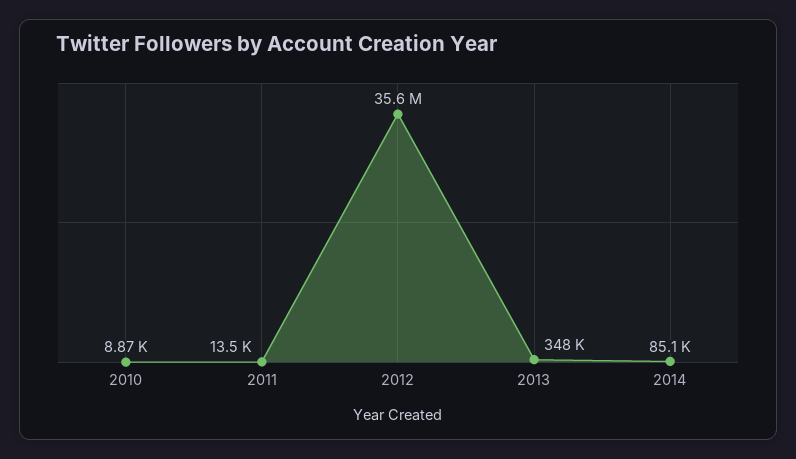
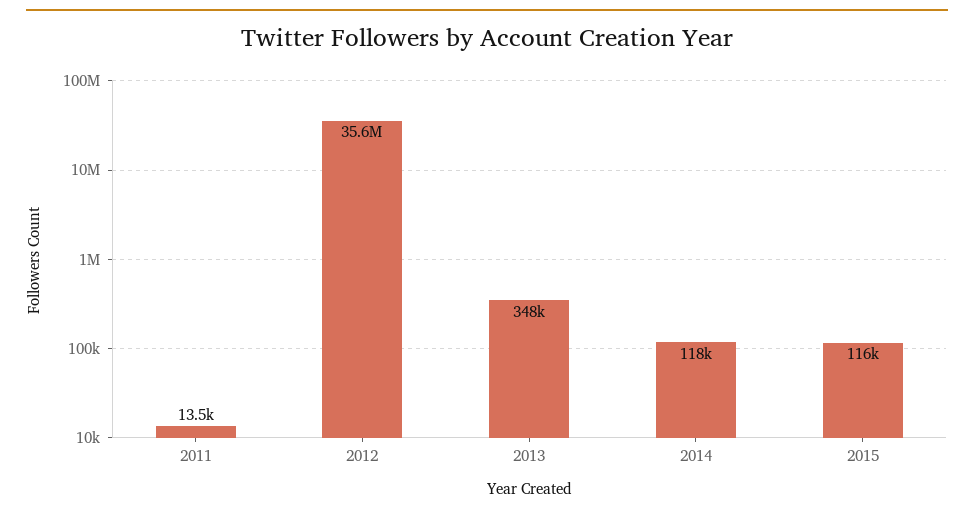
2010: 8870 -> none
2014: 85100 -> 118000
2015: none -> 116000

